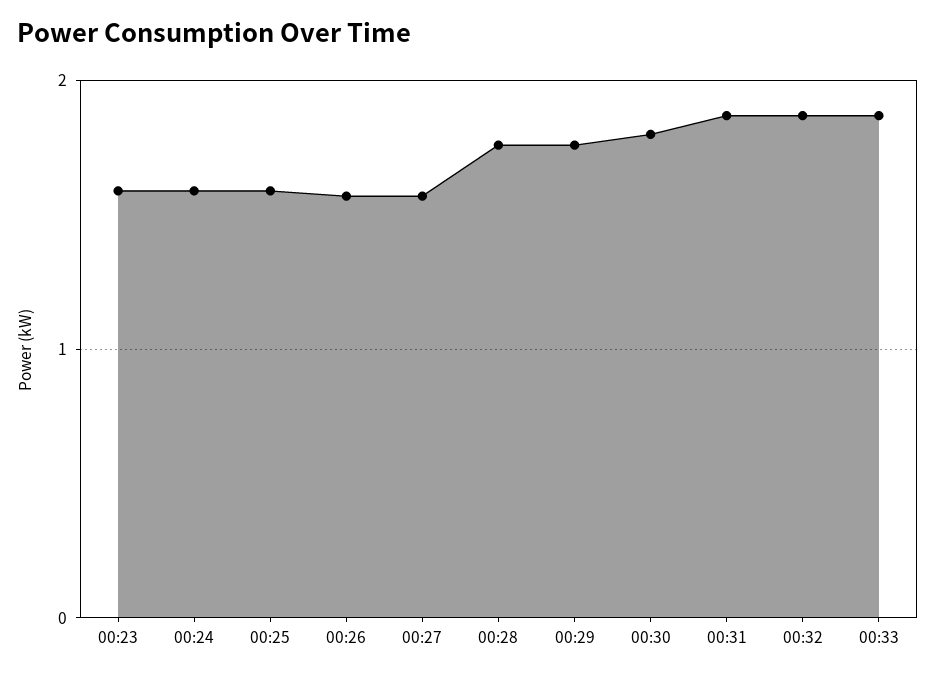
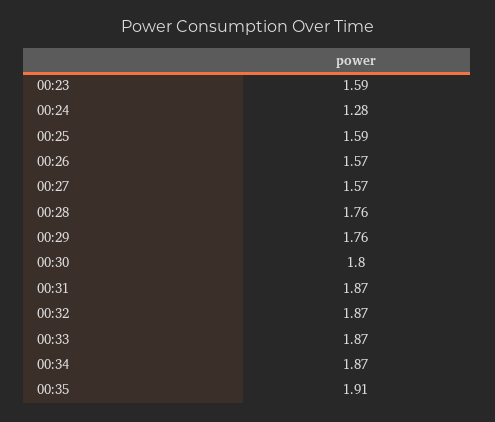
00:24: 1.6 -> 1.28
00:34: none -> 1.87
00:35: none -> 1.91

